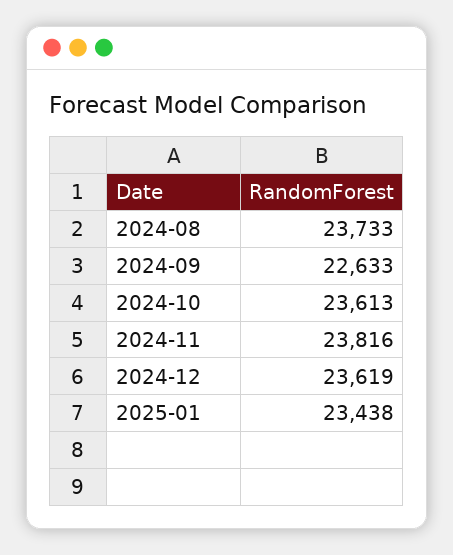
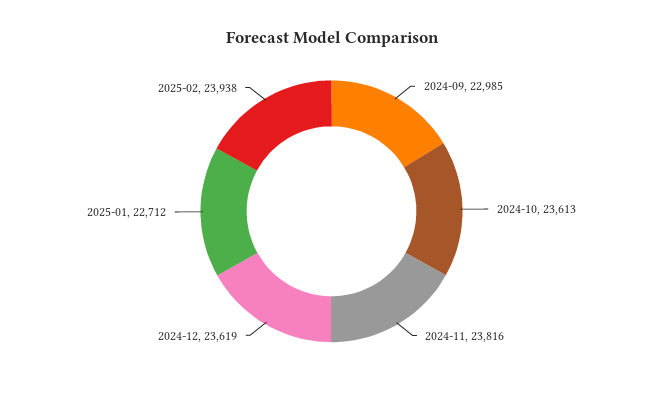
2024-08: 23733 -> none
2024-09: 22633 -> 22985
2025-01: 23438 -> 22712
2025-02: none -> 23938

